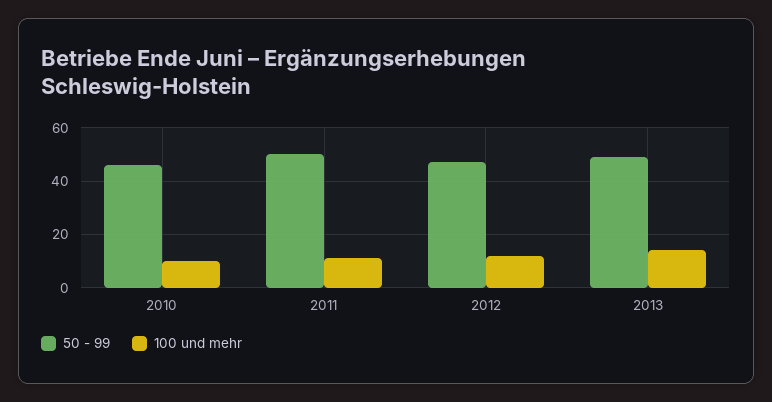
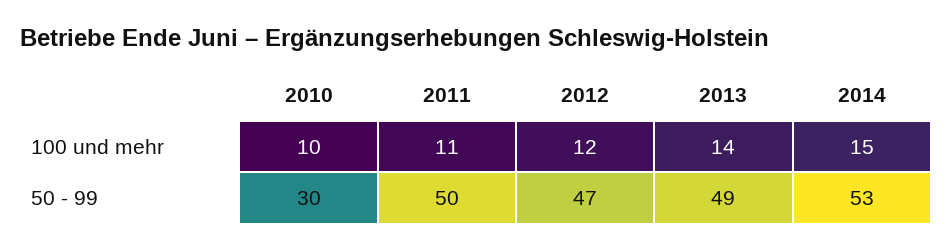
50 - 99, 2010: 45 -> 30
100 und mehr, 2014: none -> 15
50 - 99, 2014: none -> 53

